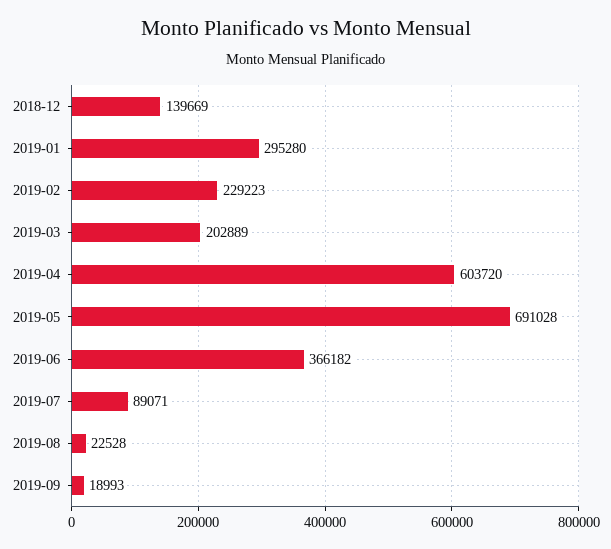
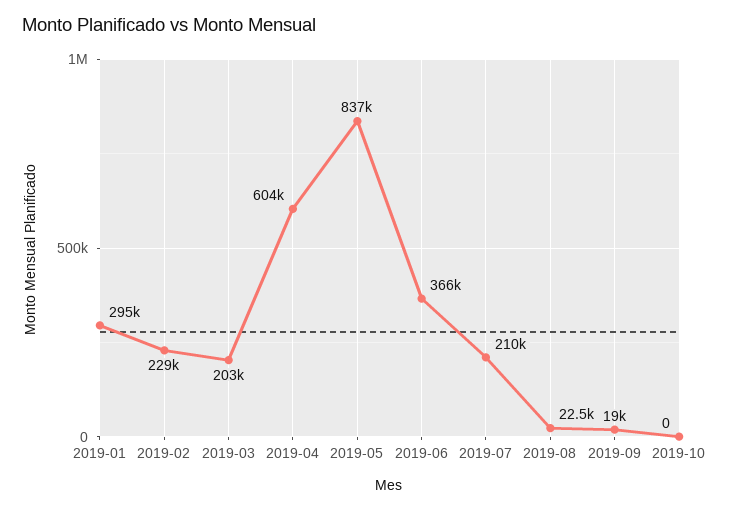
2018-12: 139669 -> none
2019-05: 691028 -> 837000
2019-07: 89071 -> 210000
2019-10: none -> 0

